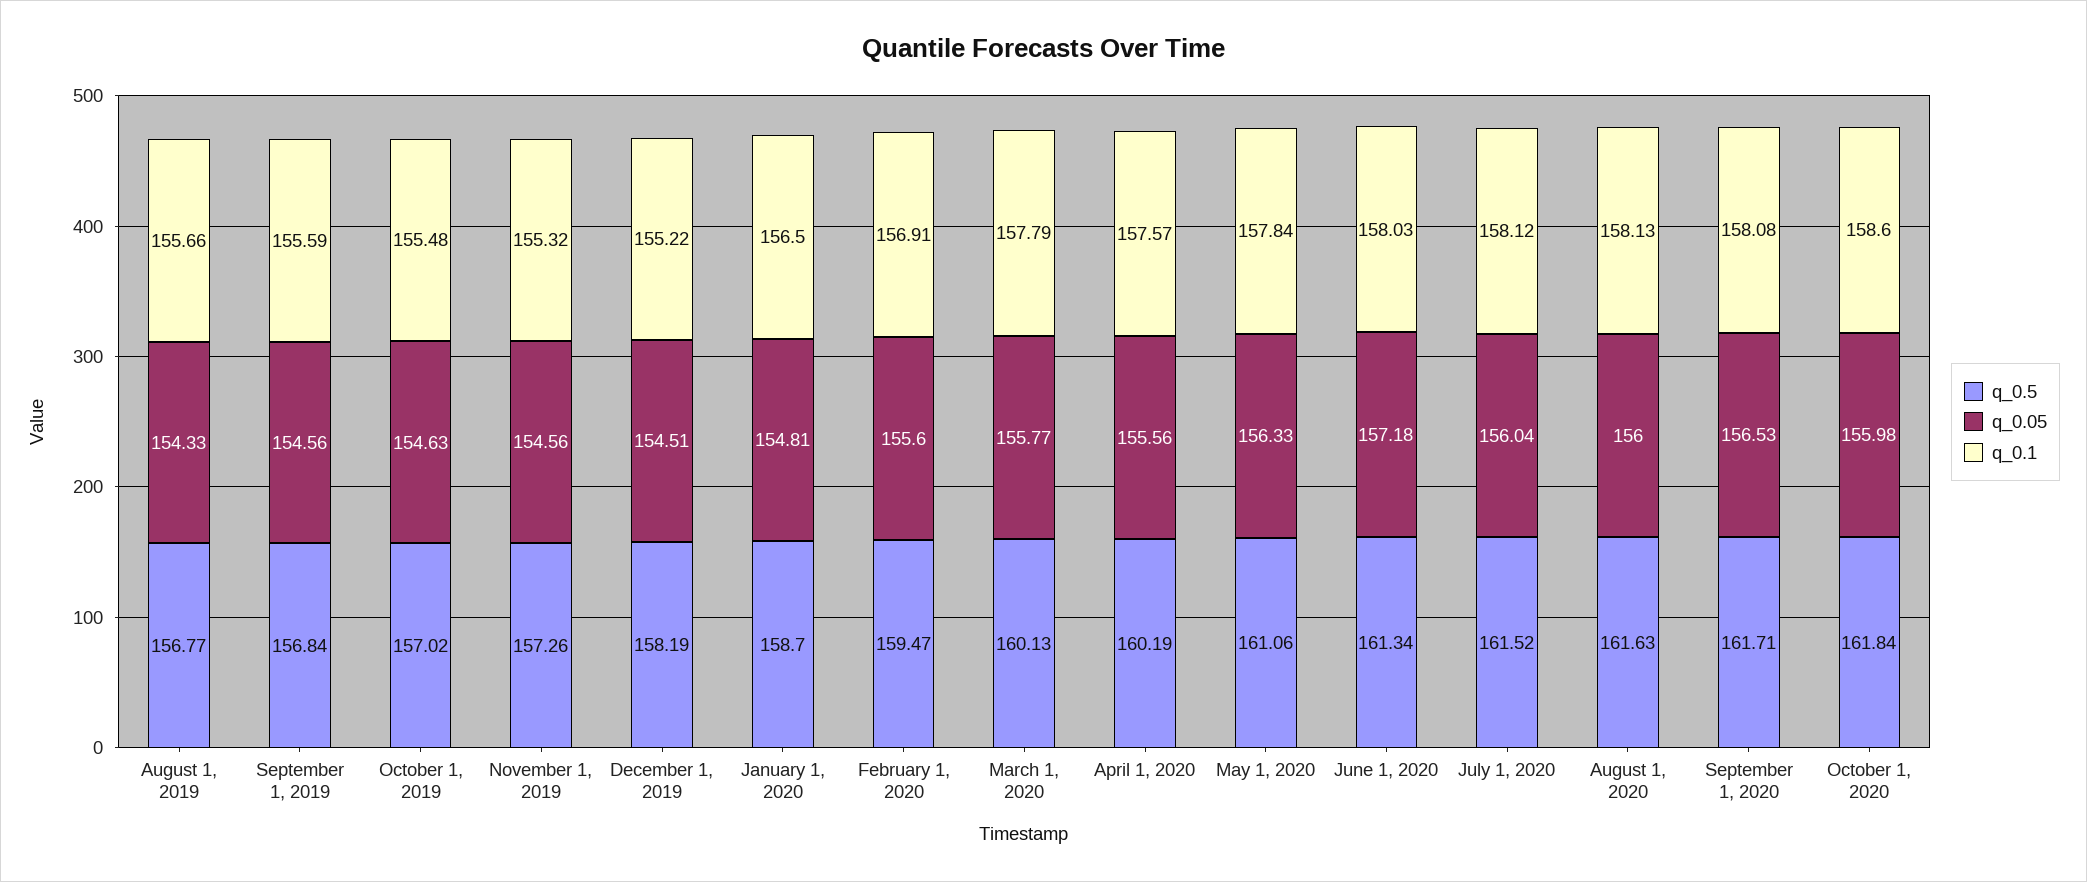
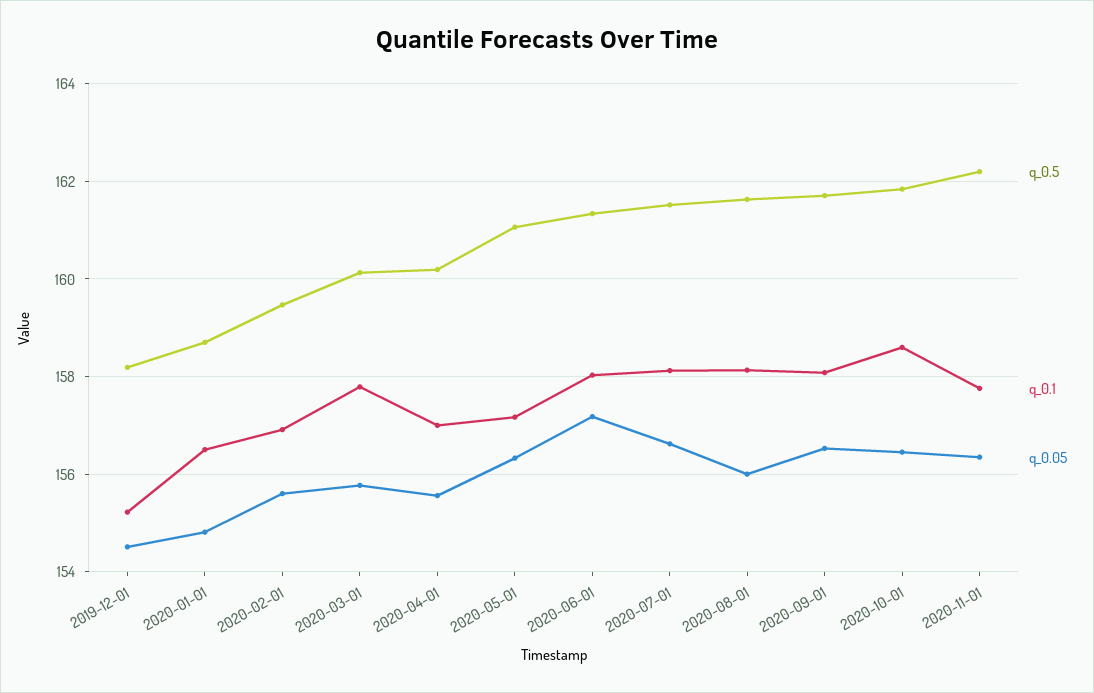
q_0.5, August 1, 2019: 156.77 -> none
q_0.05, August 1, 2019: 154.33 -> none
q_0.1, August 1, 2019: 155.66 -> none
q_0.5, September 1, 2019: 156.84 -> none
q_0.05, September 1, 2019: 154.56 -> none
q_0.1, September 1, 2019: 155.59 -> none
q_0.5, October 1, 2019: 157.02 -> none
q_0.05, October 1, 2019: 154.63 -> none
q_0.1, October 1, 2019: 155.48 -> none
q_0.5, November 1, 2019: 157.26 -> none
q_0.05, November 1, 2019: 154.56 -> none
q_0.1, November 1, 2019: 155.32 -> none
q_0.1, April 1, 2020: 157.57 -> 157
q_0.1, May 1, 2020: 157.84 -> 157.2
q_0.05, July 1, 2020: 156.04 -> 156.6
q_0.05, October 1, 2020: 155.98 -> 156.4
q_0.5, 2020-11-01: none -> 162.2
q_0.1, 2020-11-01: none -> 157.8
q_0.05, 2020-11-01: none -> 156.4

